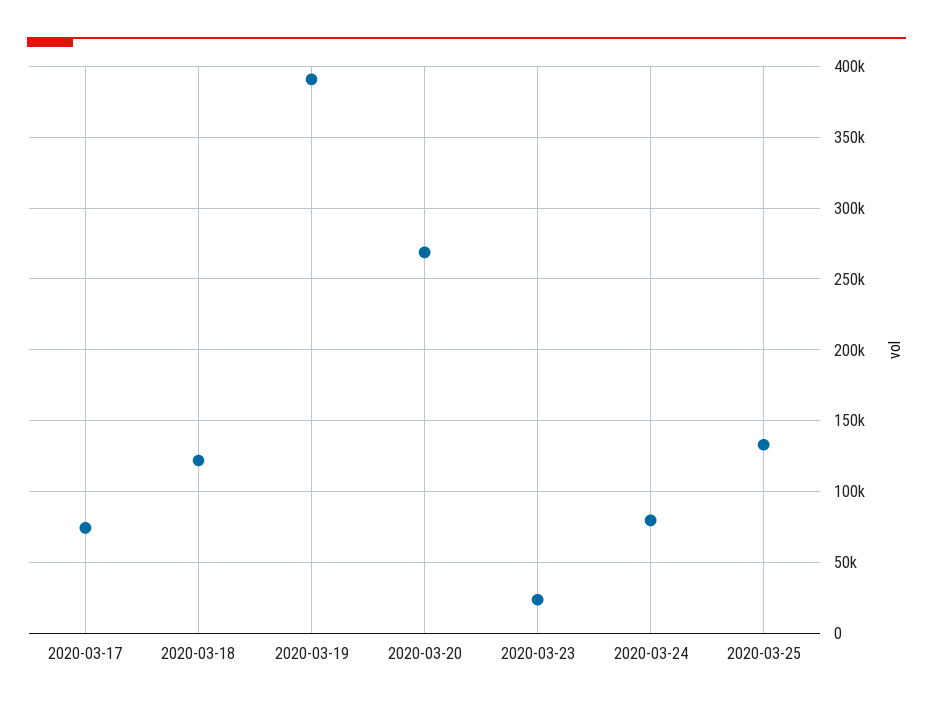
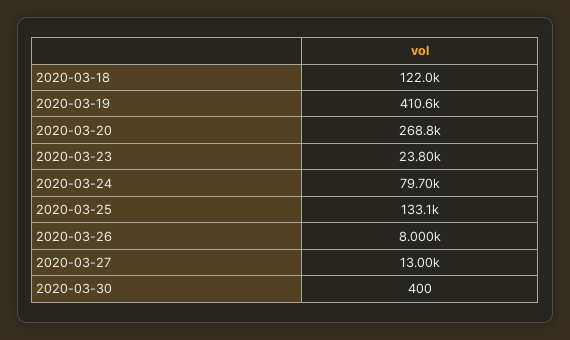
2020-03-17: 75000 -> none
2020-03-19: 390000 -> 410600
2020-03-26: none -> 8000
2020-03-27: none -> 13000
2020-03-30: none -> 400

